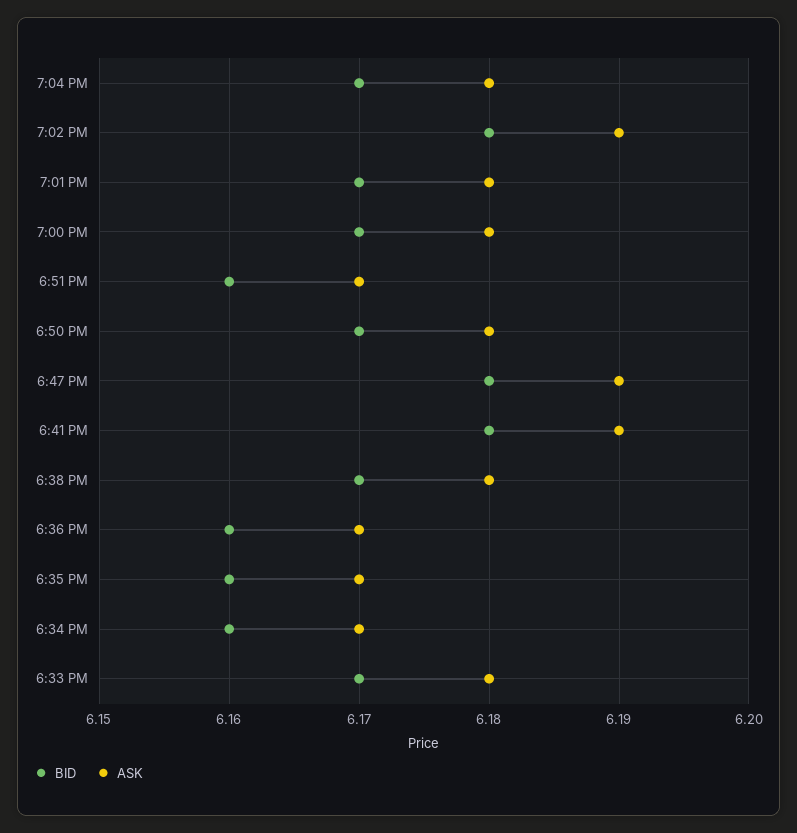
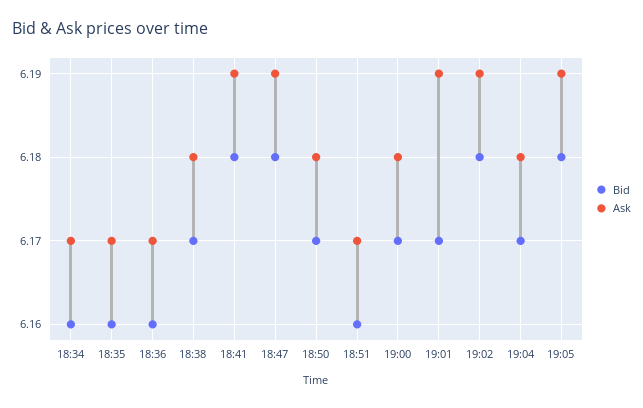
ASK, 7:01 PM: 6.18 -> 6.19
BID, 6:33 PM: 6.17 -> none
ASK, 6:33 PM: 6.18 -> none
BID, 19:05: none -> 6.18
ASK, 19:05: none -> 6.19

